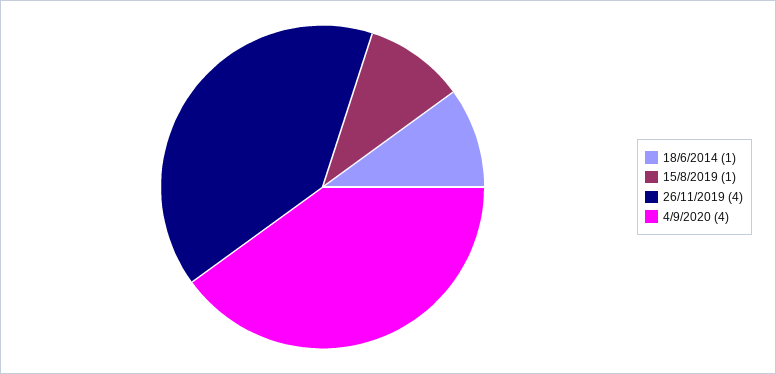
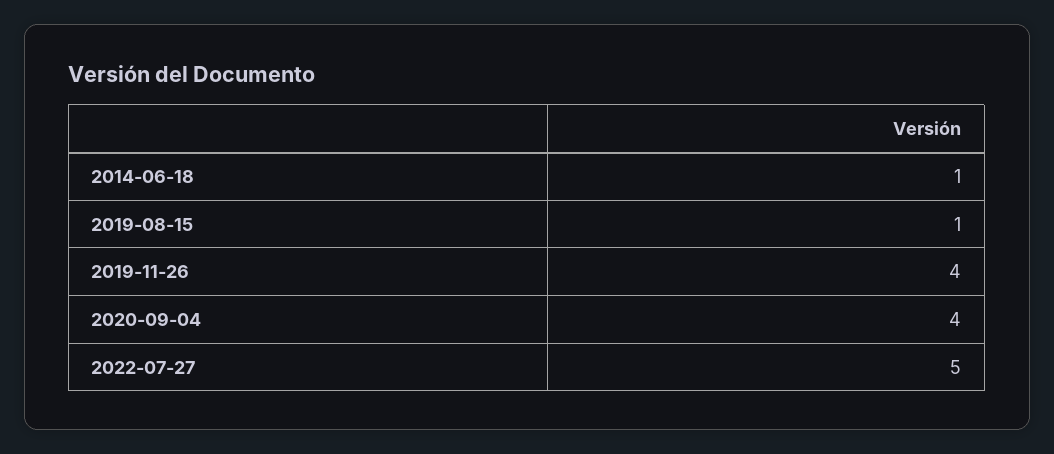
2022-07-27: none -> 5

